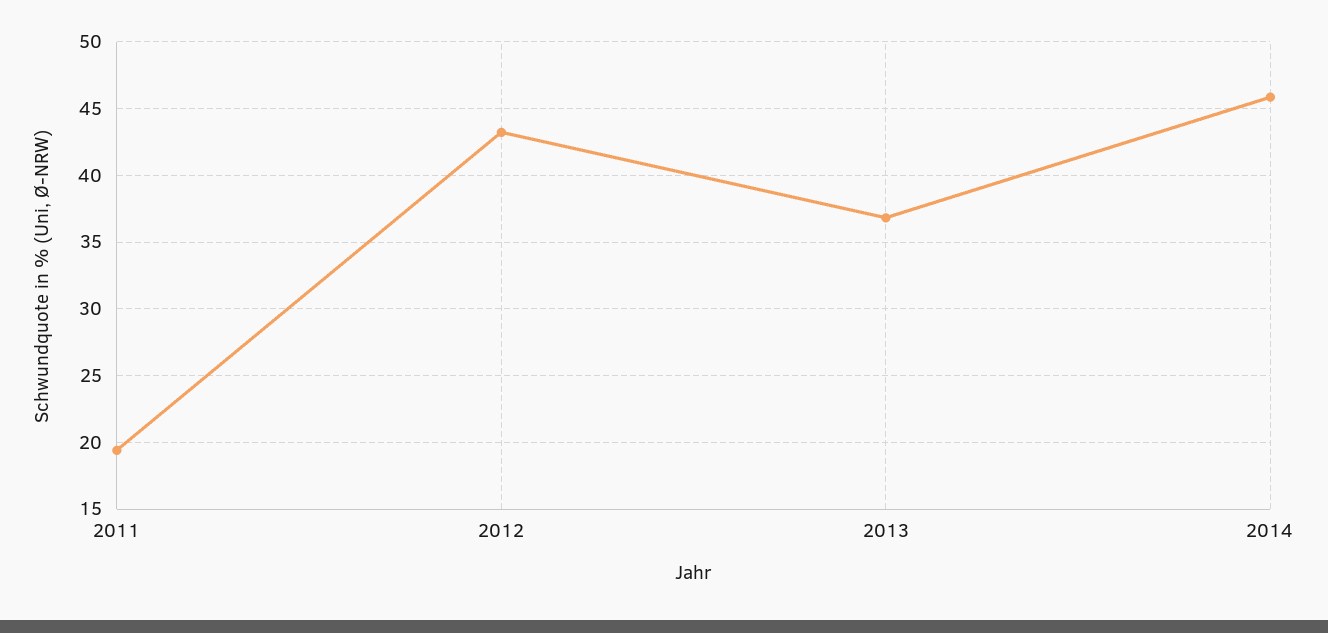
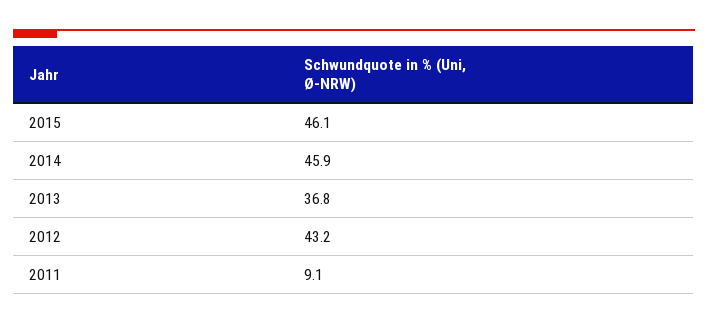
2011: 19.5 -> 9.1
2015: none -> 46.1

